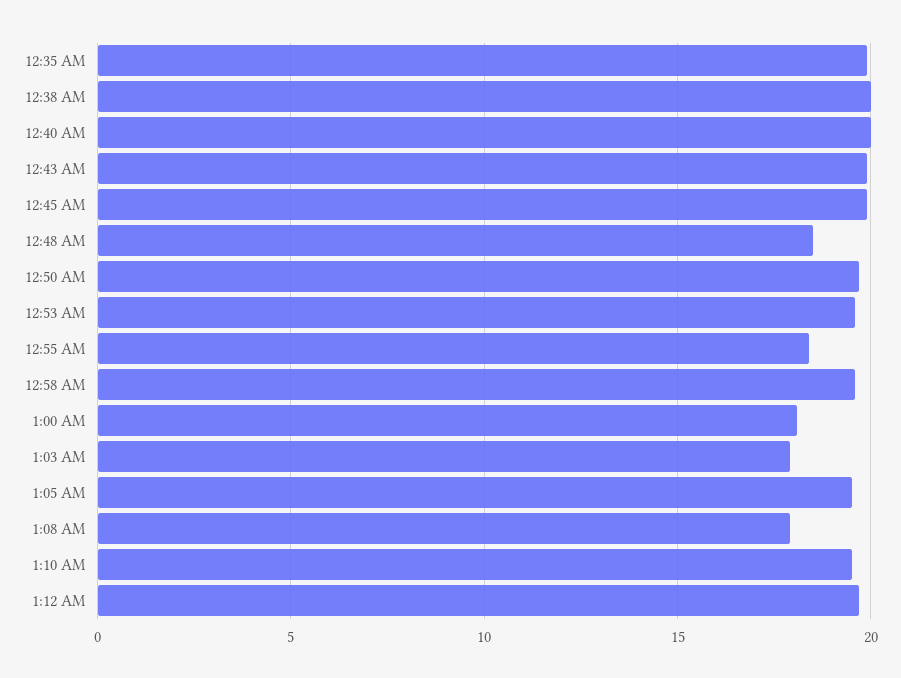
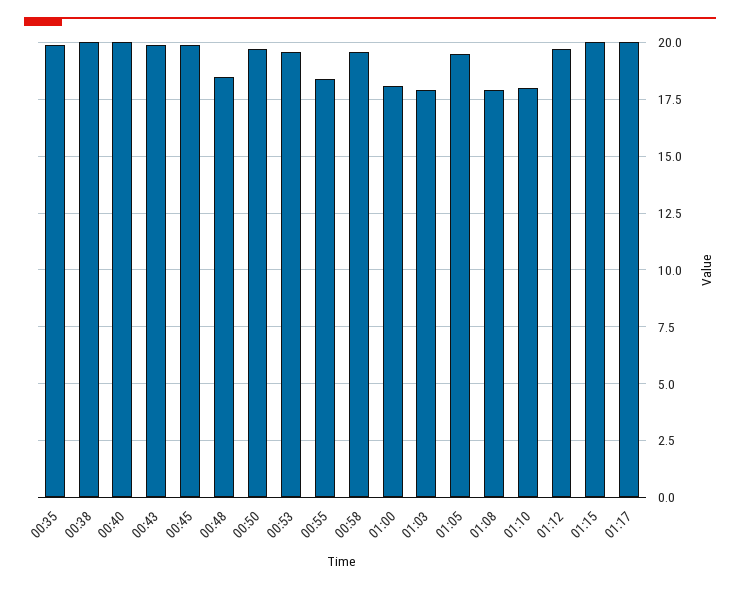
1:10 AM: 19.5 -> 18
01:15: none -> 20
01:17: none -> 20

